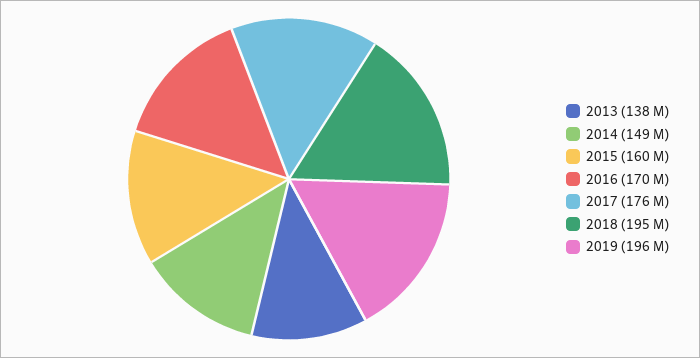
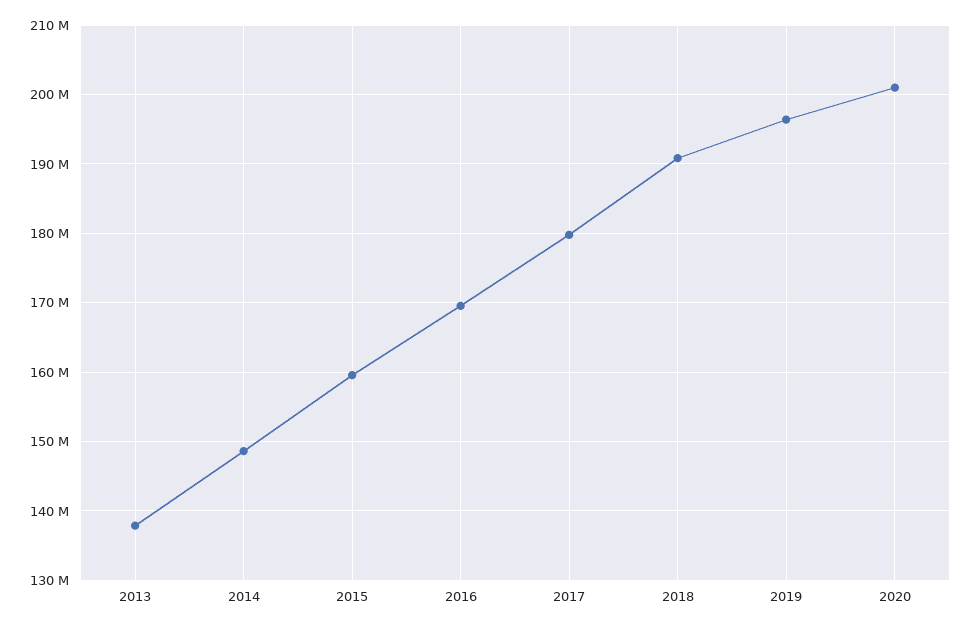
2017: 176000000 -> 180000000
2018: 195000000 -> 191000000
2020: none -> 201000000

